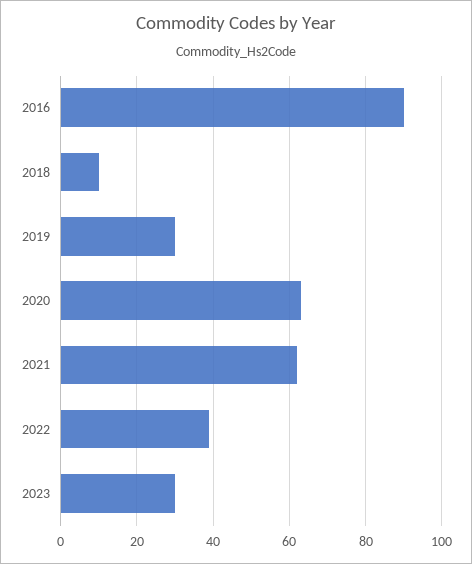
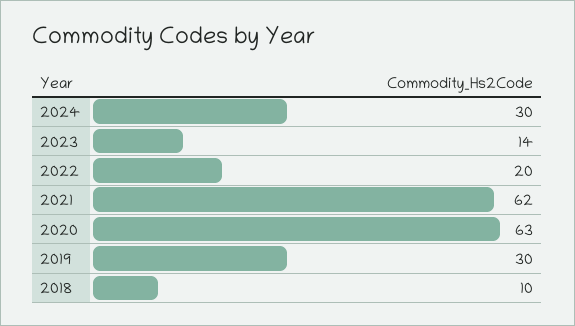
2016: 90 -> none
2022: 40 -> 20
2023: 30 -> 14
2024: none -> 30

